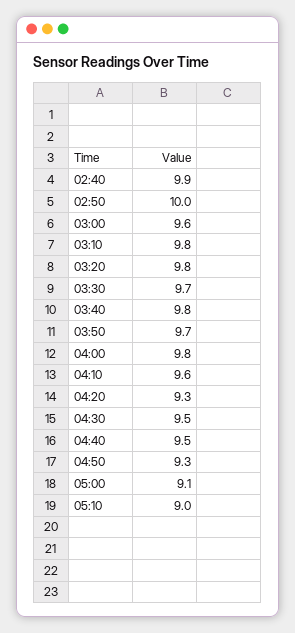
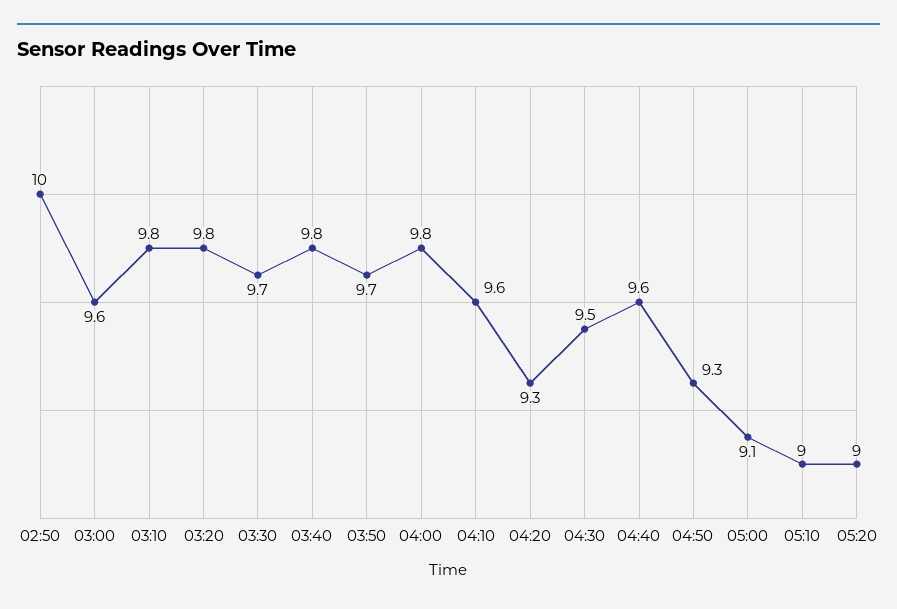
02:40: 9.9 -> none
04:40: 9.5 -> 9.6
05:20: none -> 9

